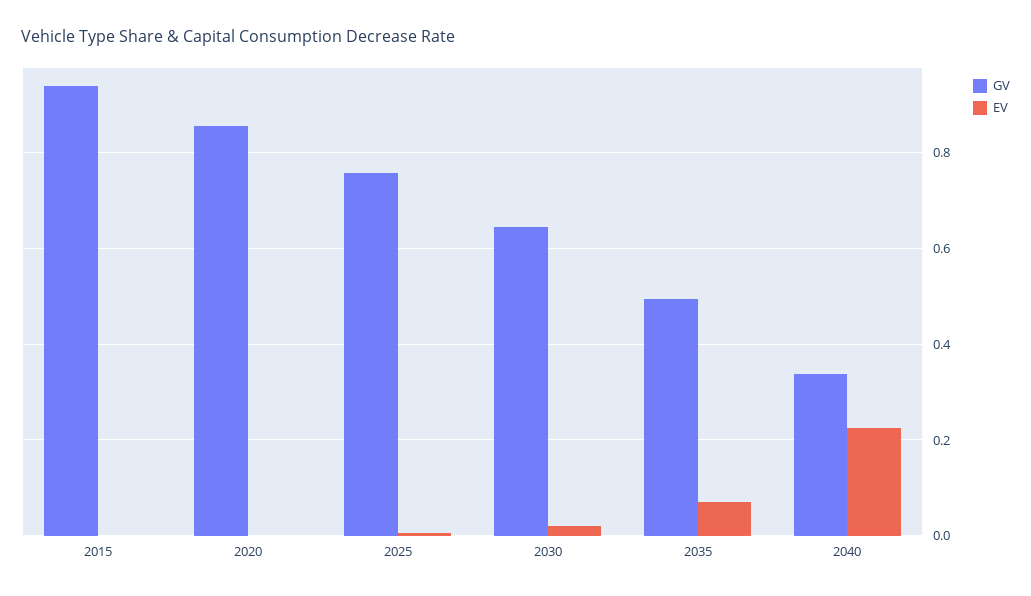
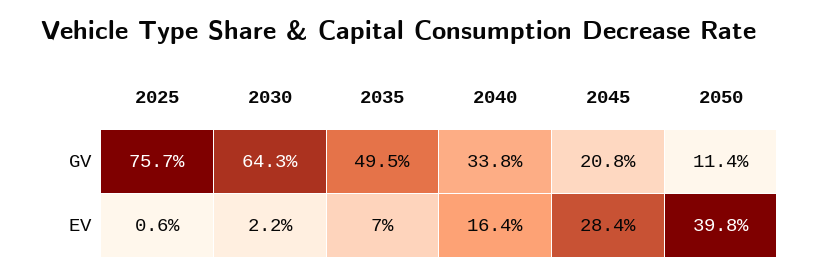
GV, 2015: 0.94 -> none
EV, 2015: 0 -> none
GV, 2020: 0.86 -> none
EV, 2020: 0 -> none
EV, 2040: 0.22 -> 0.164
GV, 2045: none -> 0.208
GV, 2050: none -> 0.114
EV, 2045: none -> 0.284
EV, 2050: none -> 0.398

